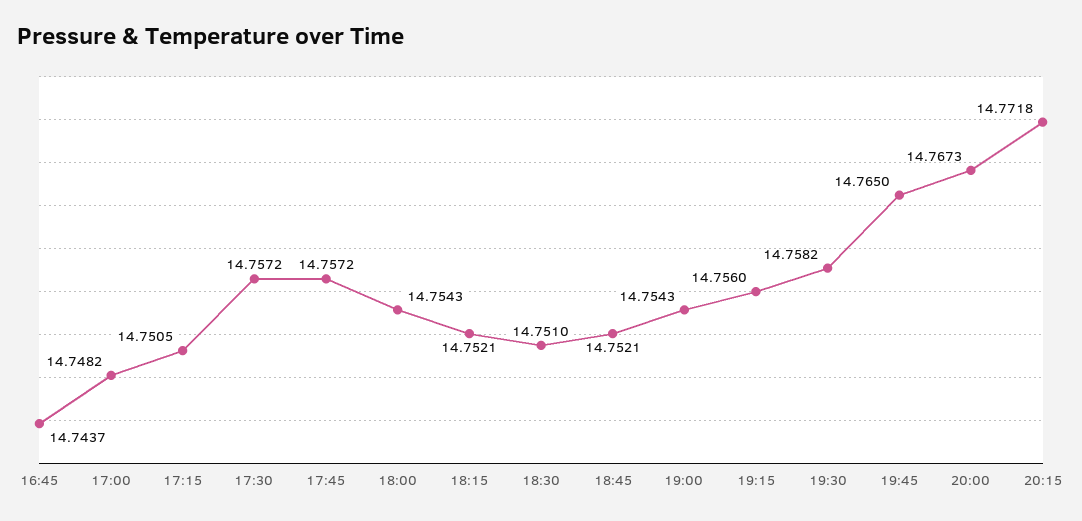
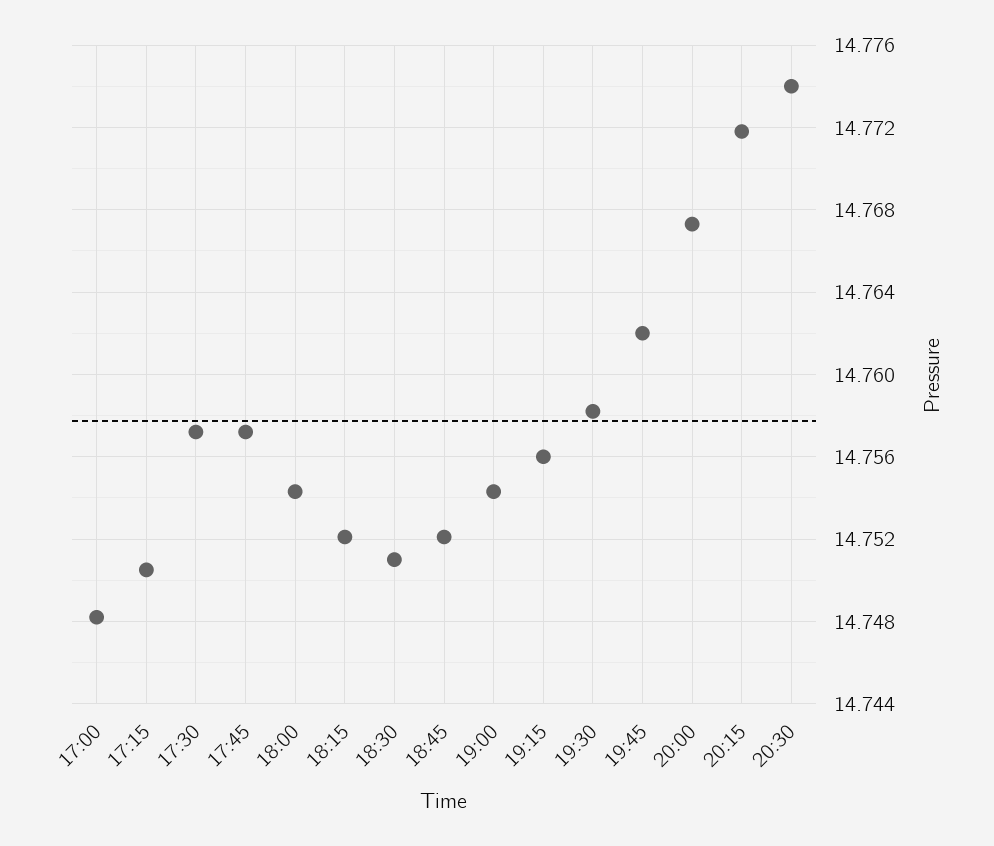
16:45: 14.7437 -> none
19:45: 14.765 -> 14.762
20:30: none -> 14.774

